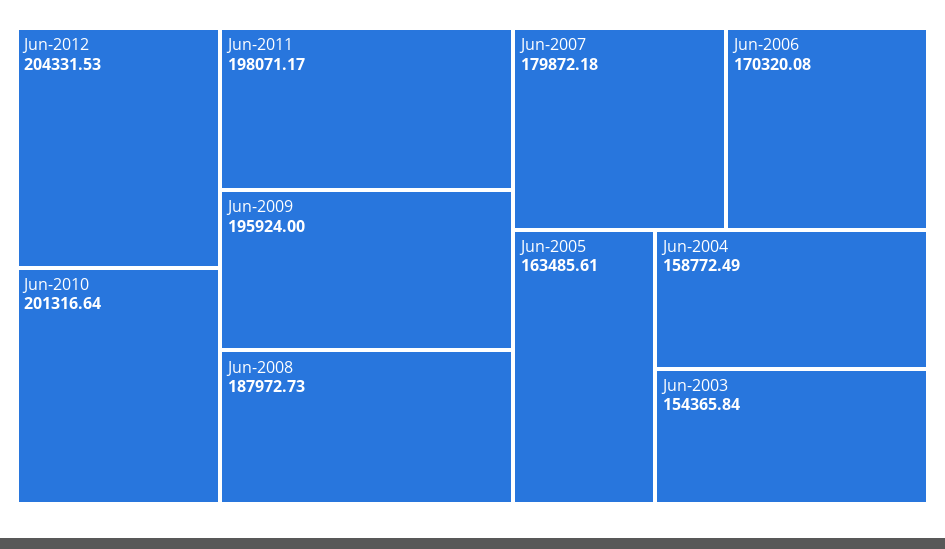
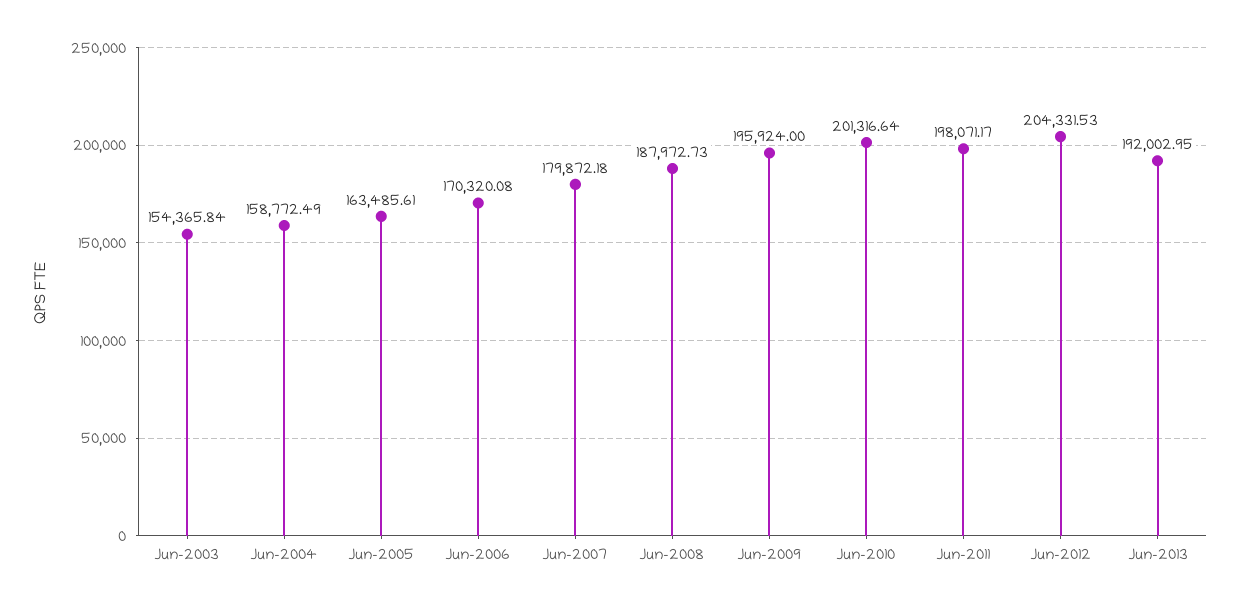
Jun-2013: none -> 192002.95

